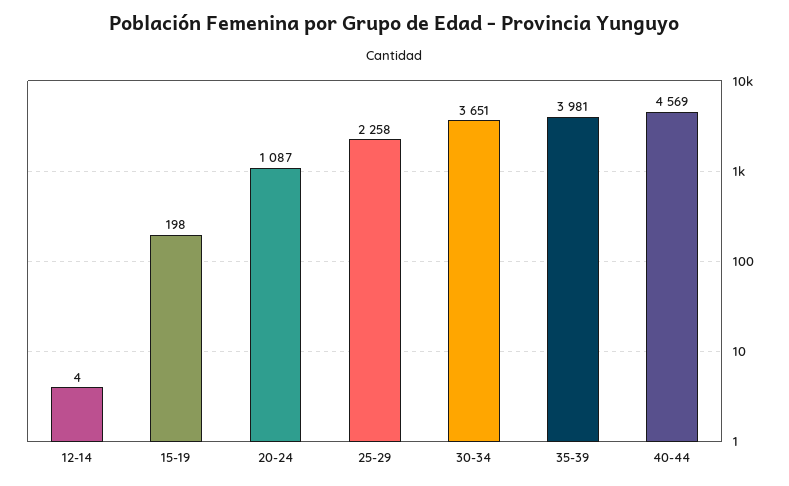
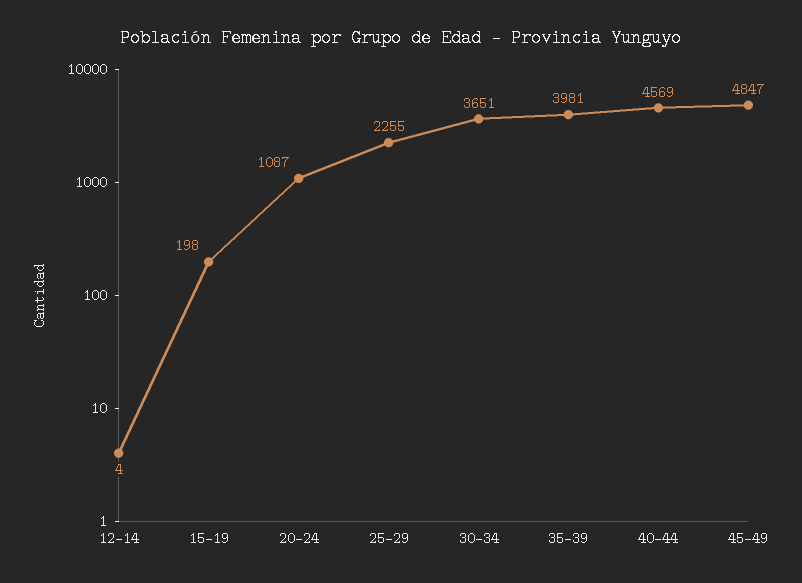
25-29: 2258 -> 2255
45-49: none -> 4847

